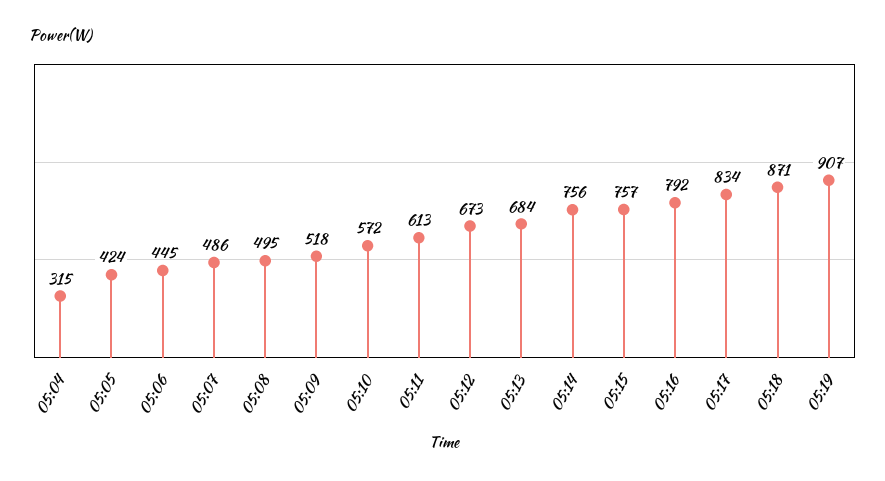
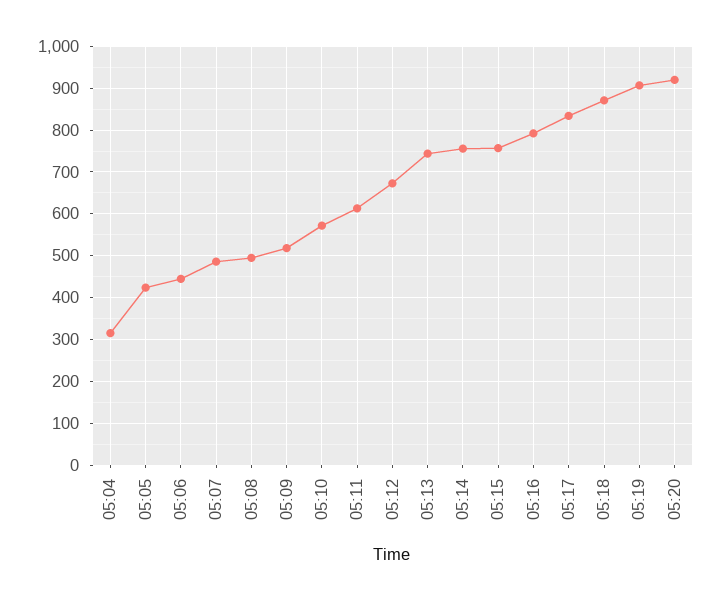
05:13: 684 -> 740
05:20: none -> 920

